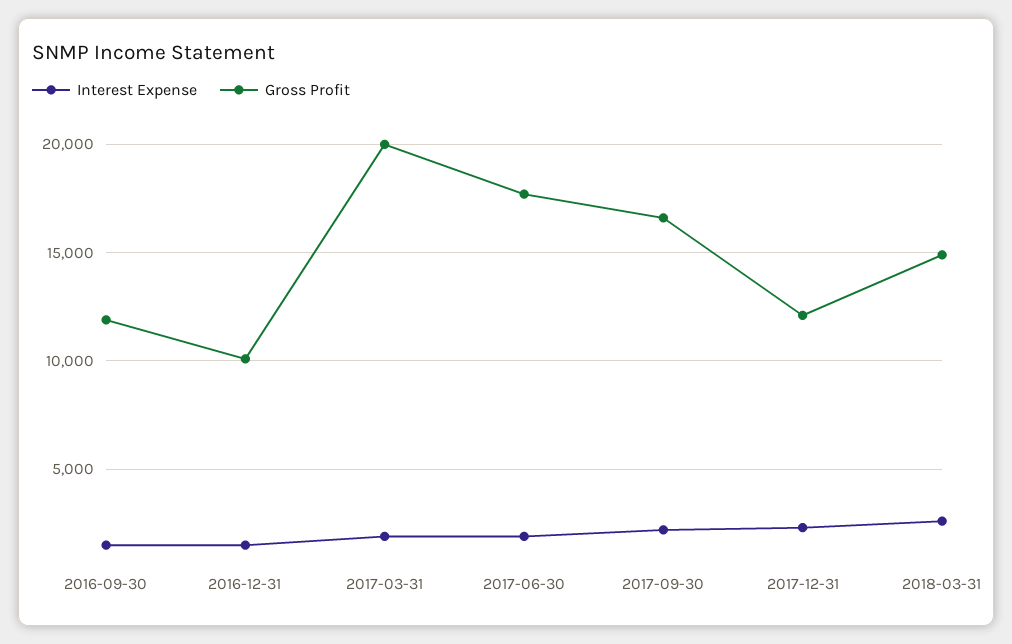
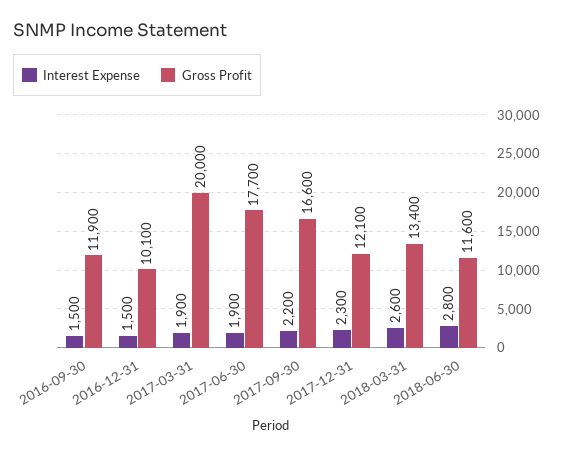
Gross Profit, 2018-03-31: 15000 -> 13400
Interest Expense, 2018-06-30: none -> 2800
Gross Profit, 2018-06-30: none -> 11600

